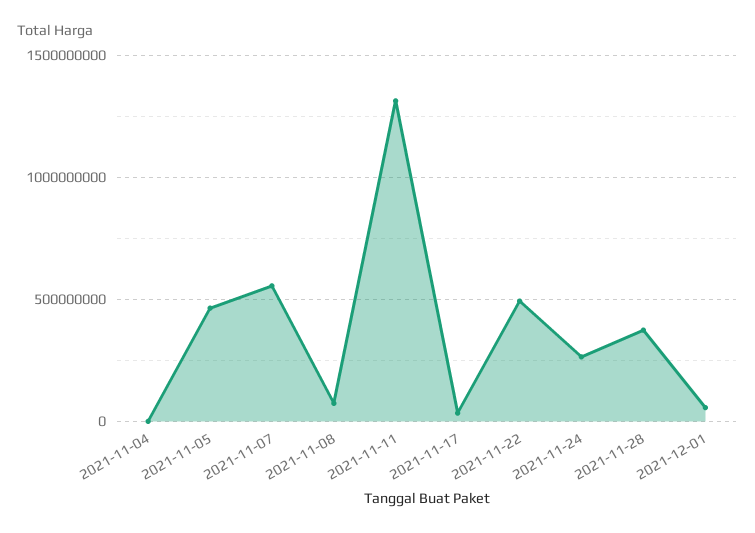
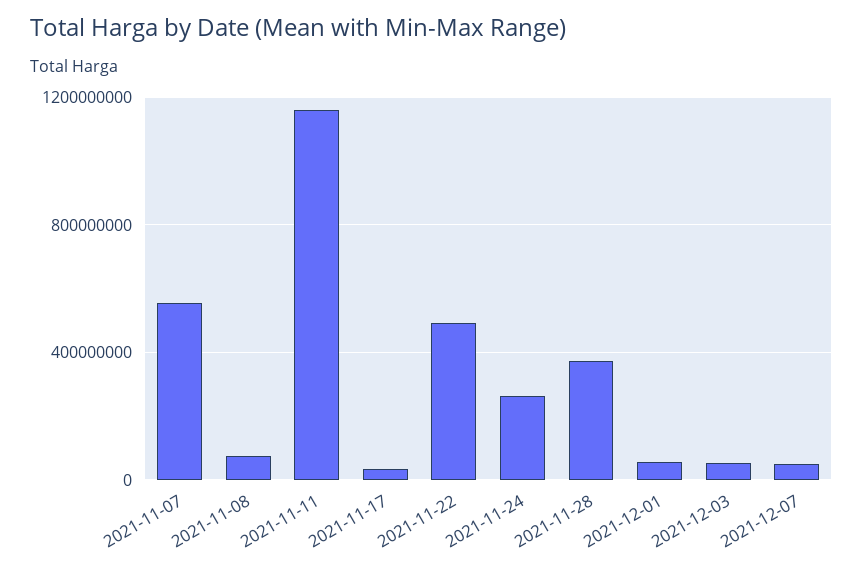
2021-11-04: 0 -> none
2021-11-05: 450000000 -> none
2021-11-11: 1300000000 -> 1150000000
2021-12-03: none -> 50000000
2021-12-07: none -> 50000000

